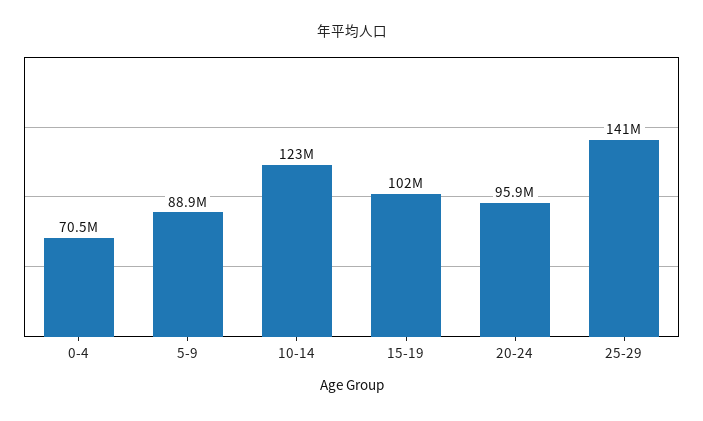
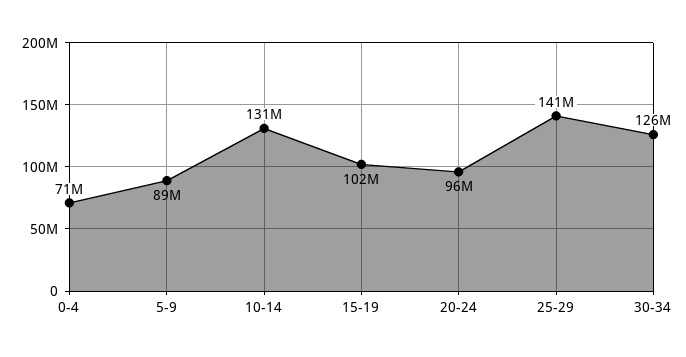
10-14: 123000000 -> 131000000
30-34: none -> 126000000

